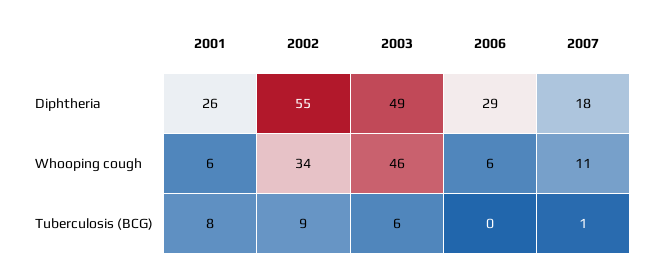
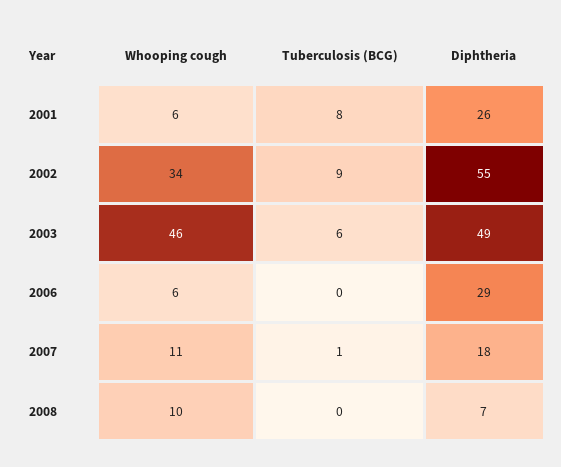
2008, Whooping cough: none -> 10
2008, Tuberculosis (BCG): none -> 0
2008, Diphtheria: none -> 7

